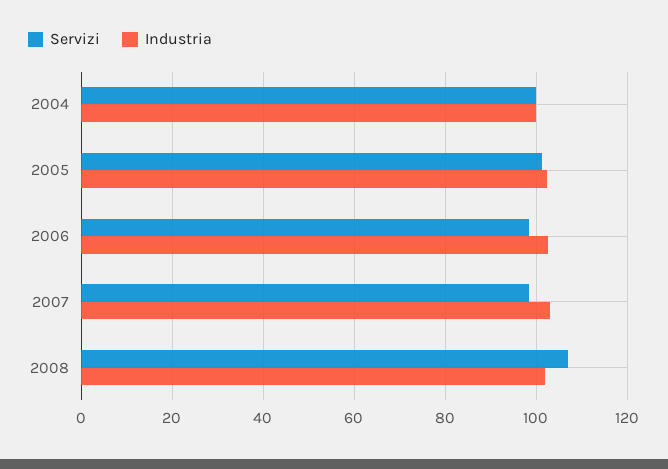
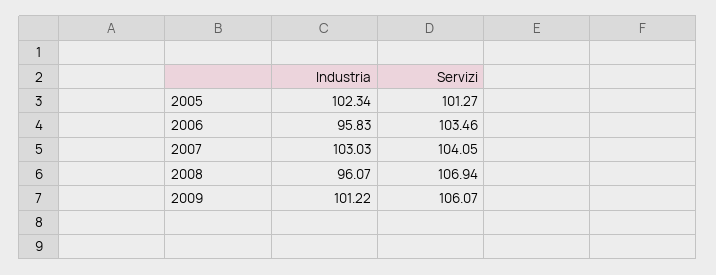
Servizi, 2004: 100 -> none
Industria, 2004: 100 -> none
Servizi, 2006: 98 -> 103.46
Industria, 2006: 102 -> 95.83
Servizi, 2007: 98 -> 104.05
Industria, 2008: 102 -> 96.07
Industria, 2009: none -> 101.22
Servizi, 2009: none -> 106.07

